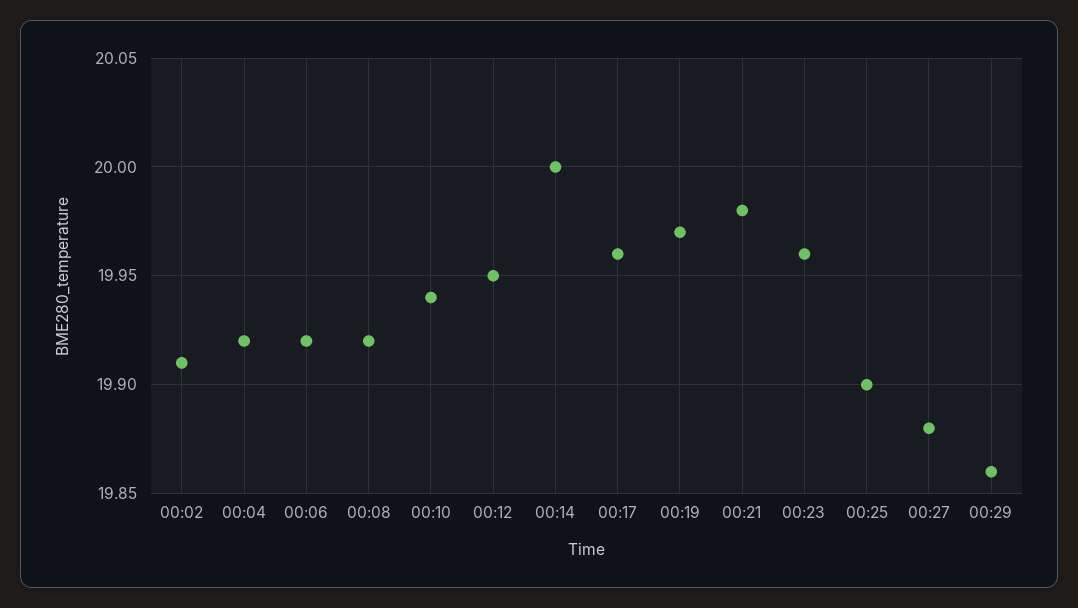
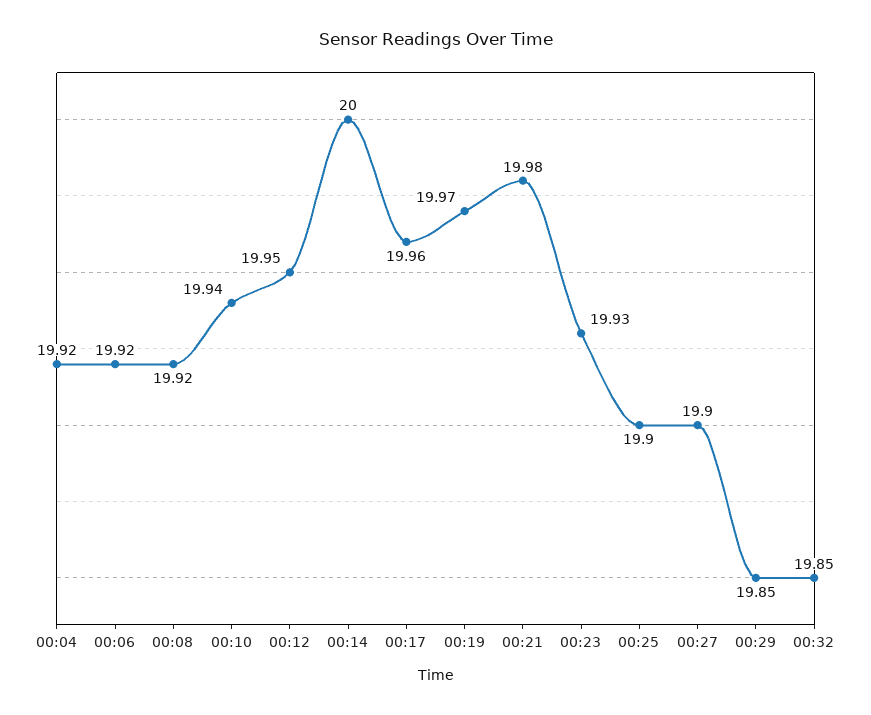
00:02: 19.91 -> none
00:23: 19.96 -> 19.93
00:27: 19.88 -> 19.9
00:29: 19.86 -> 19.85
00:32: none -> 19.85

